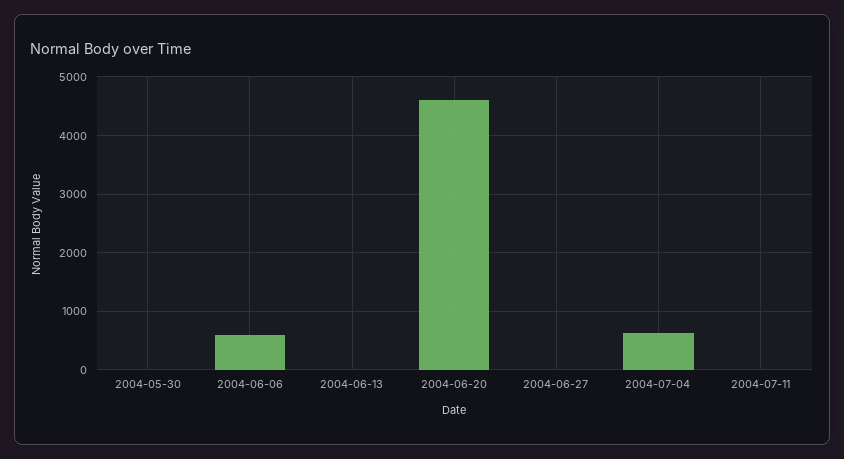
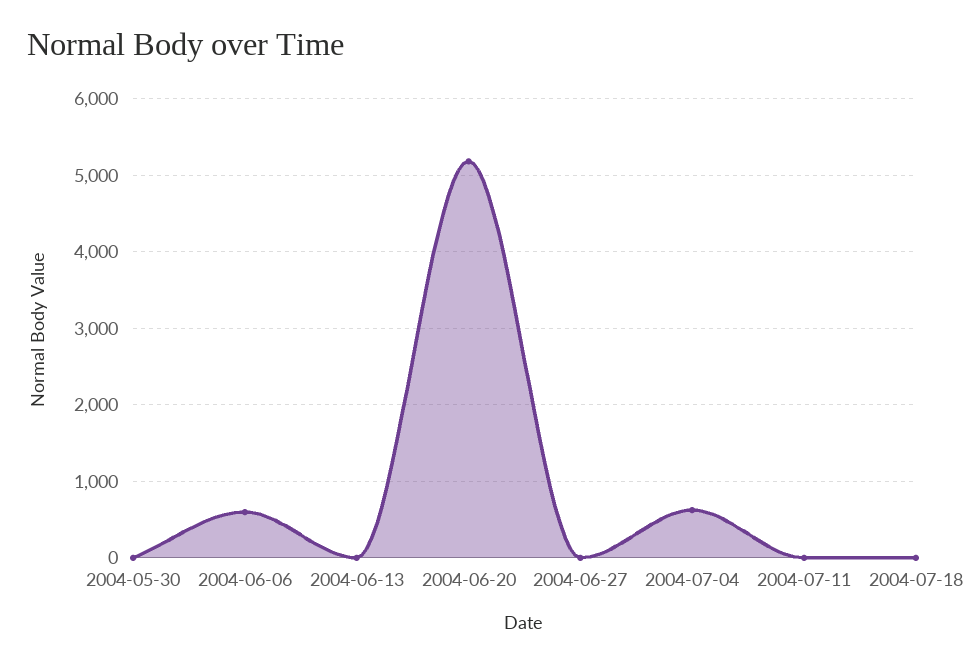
2004-06-20: 4600 -> 5200
2004-07-18: none -> 0

